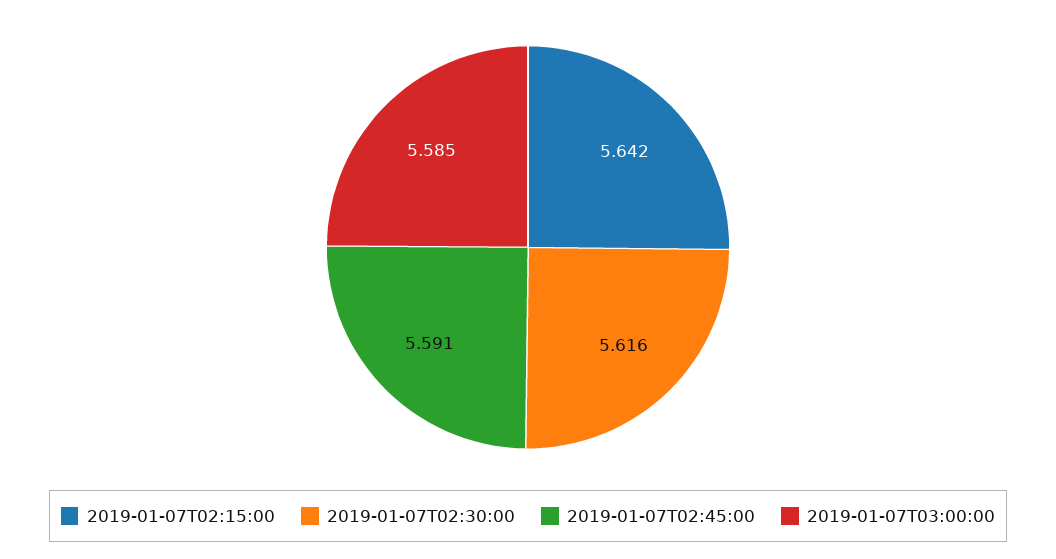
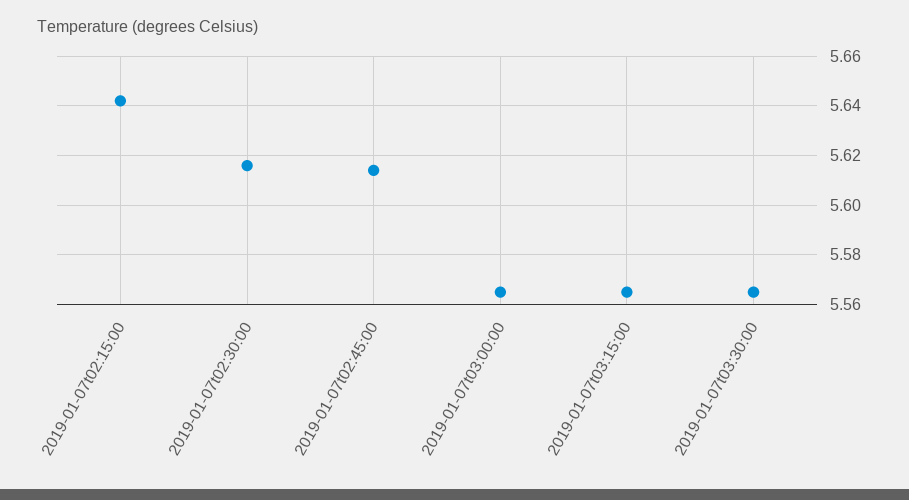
2019-01-07T02:45:00: 5.591 -> 5.615
2019-01-07T03:00:00: 5.585 -> 5.565
2019-01-07t03:15:00: none -> 5.565
2019-01-07t03:30:00: none -> 5.565

